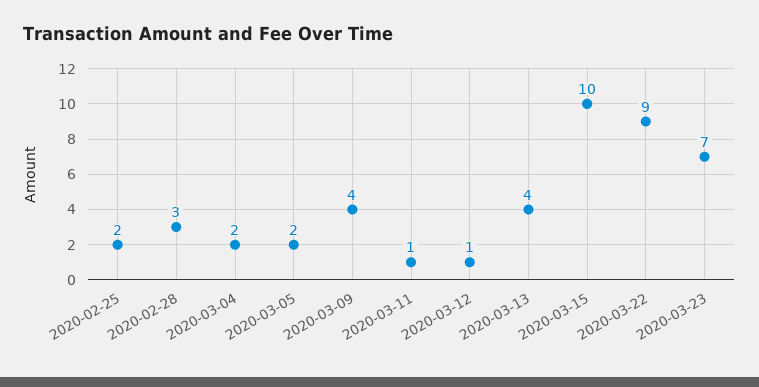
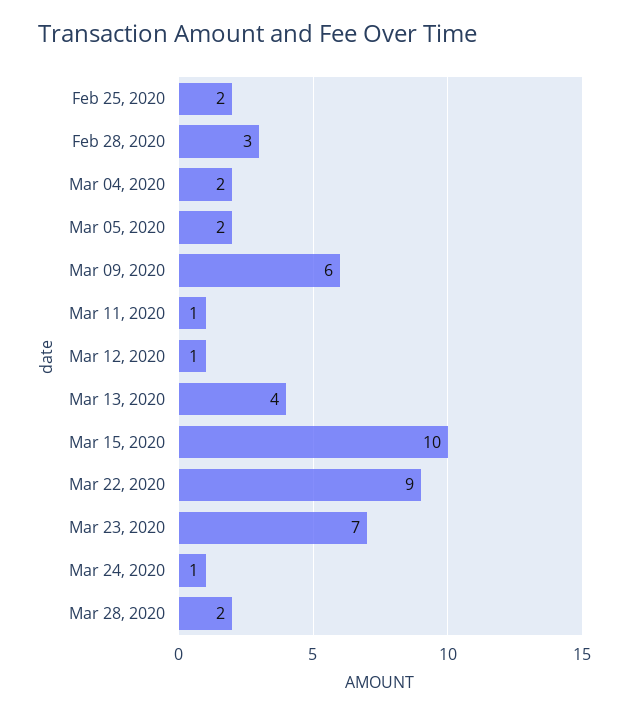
2020-03-09: 4 -> 6
Mar 24, 2020: none -> 1
Mar 28, 2020: none -> 2

